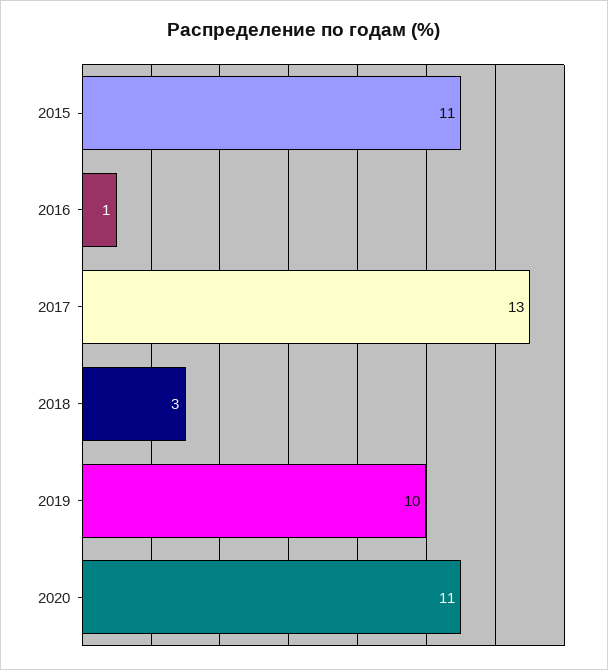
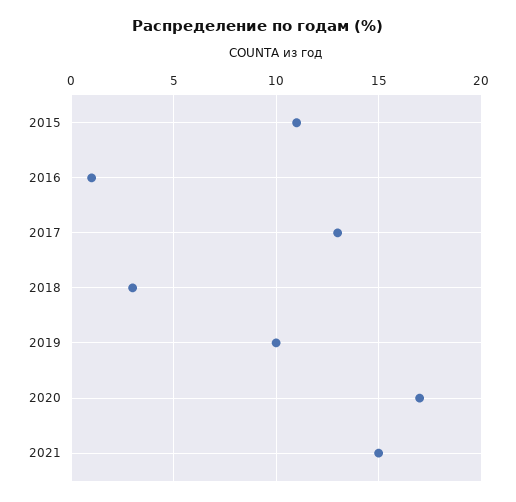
2020: 11 -> 17
2021: none -> 15

